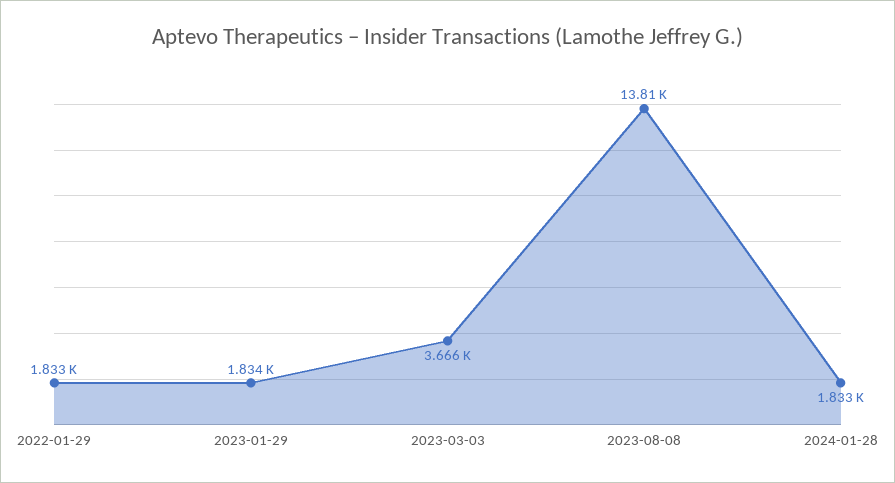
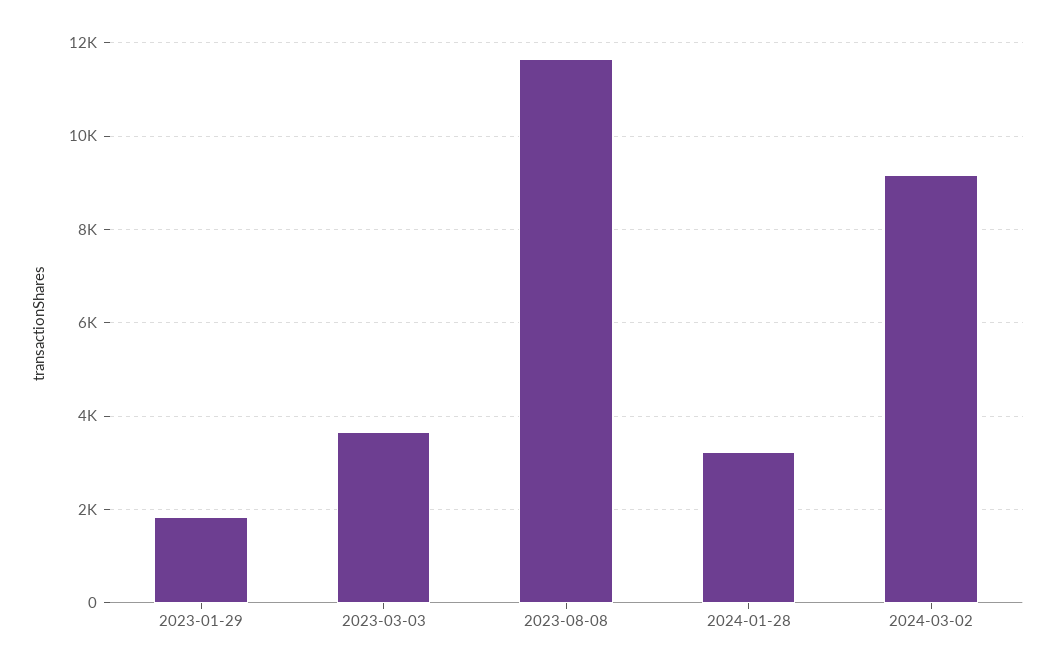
2022-01-29: 1833 -> none
2023-08-08: 13810 -> 11600
2024-01-28: 1833 -> 3200
2024-03-02: none -> 9200

